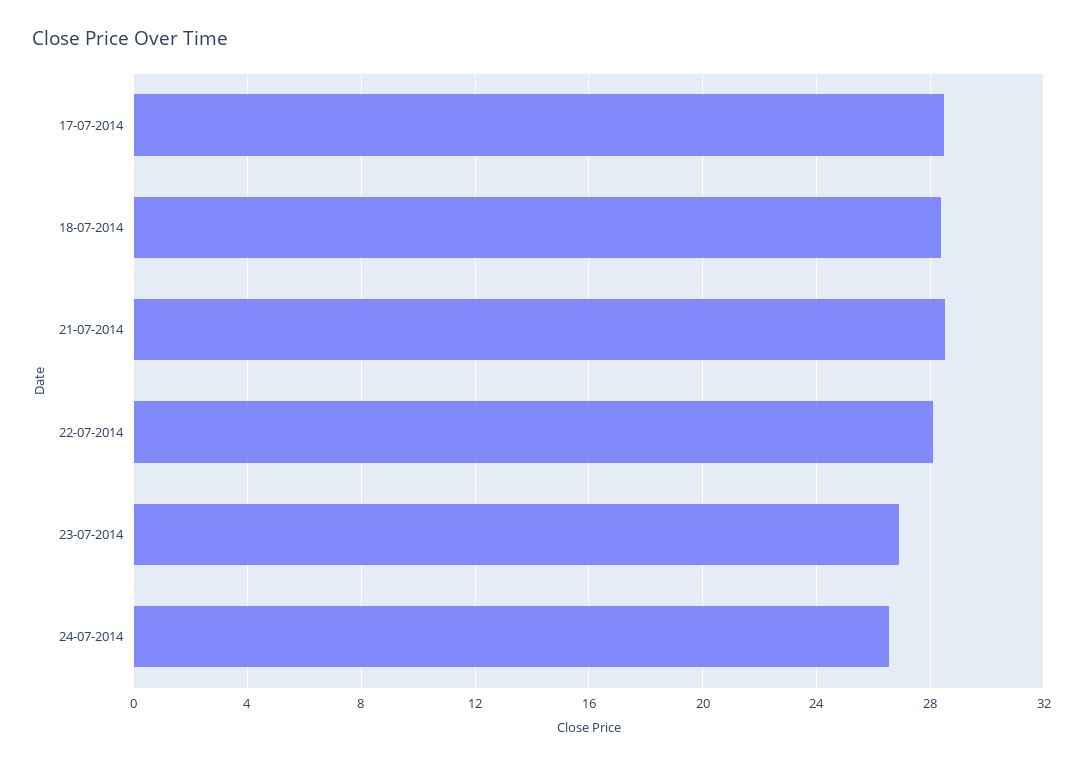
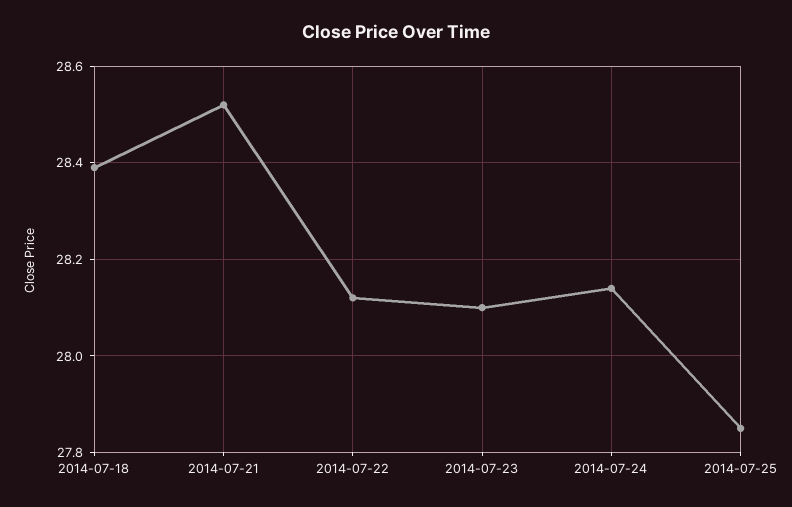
17-07-2014: 28.5 -> none
23-07-2014: 27 -> 28.1
24-07-2014: 26.5 -> 28.15
2014-07-25: none -> 27.85

